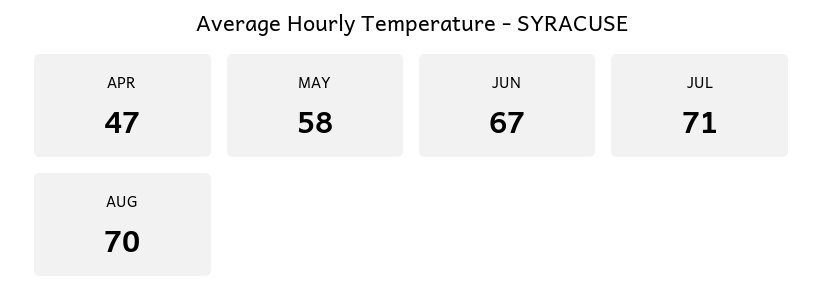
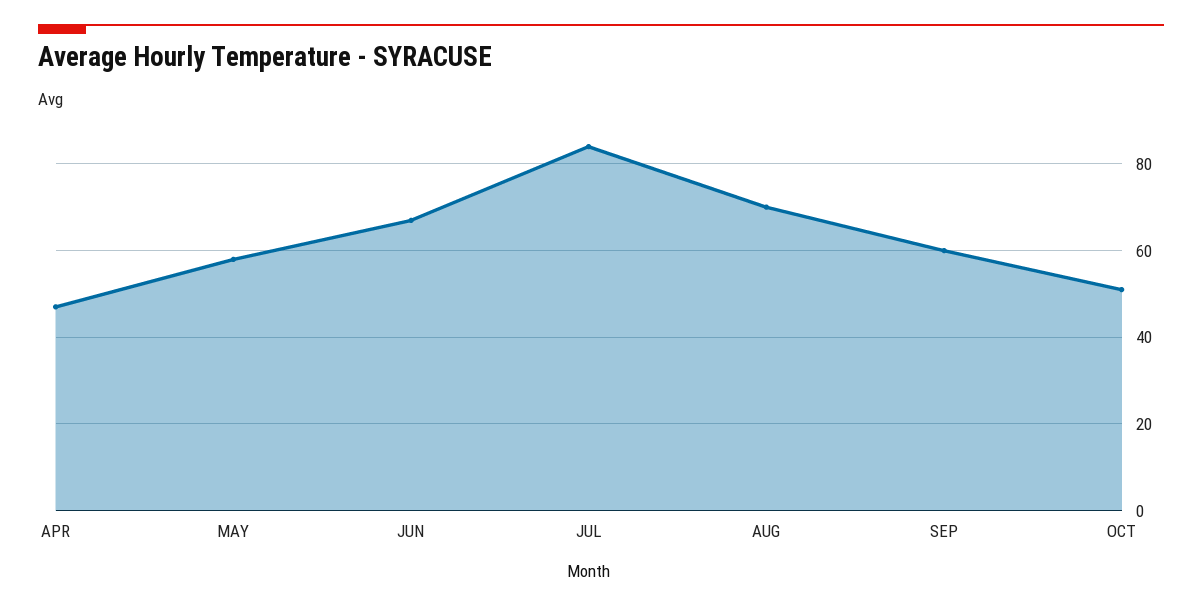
JUL: 71 -> 85
SEP: none -> 60
OCT: none -> 50

